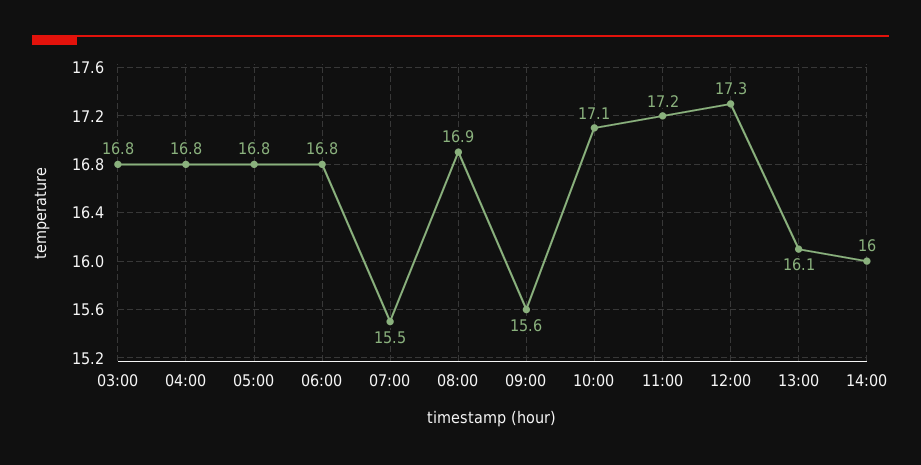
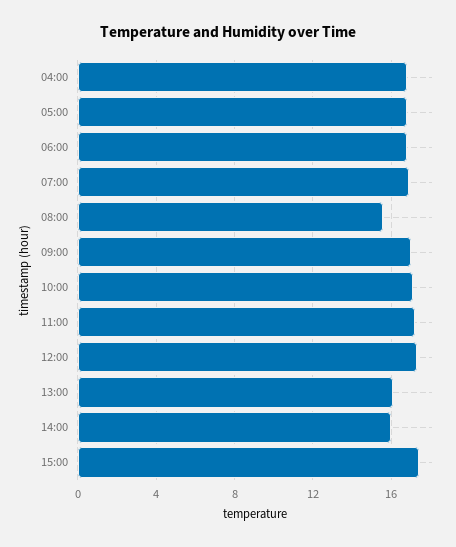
03:00: 16.8 -> none
07:00: 15.5 -> 17
08:00: 16.9 -> 15.5
09:00: 15.6 -> 17
15:00: none -> 17.5

